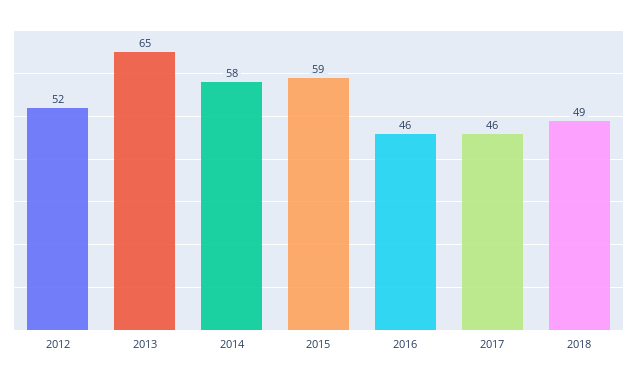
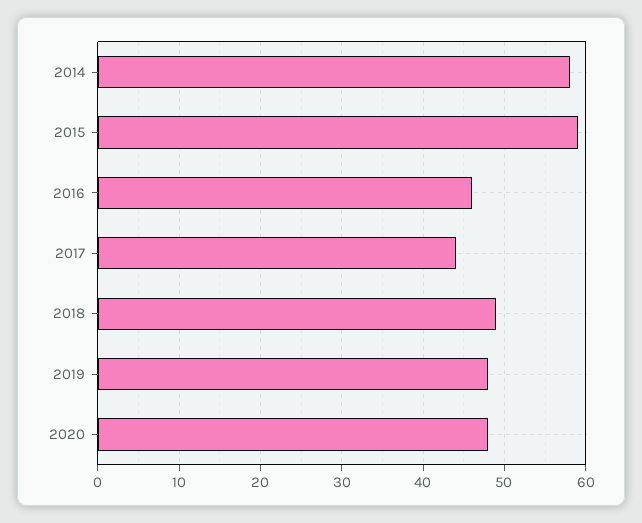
2012: 52 -> none
2013: 65 -> none
2017: 46 -> 44
2019: none -> 48
2020: none -> 48

